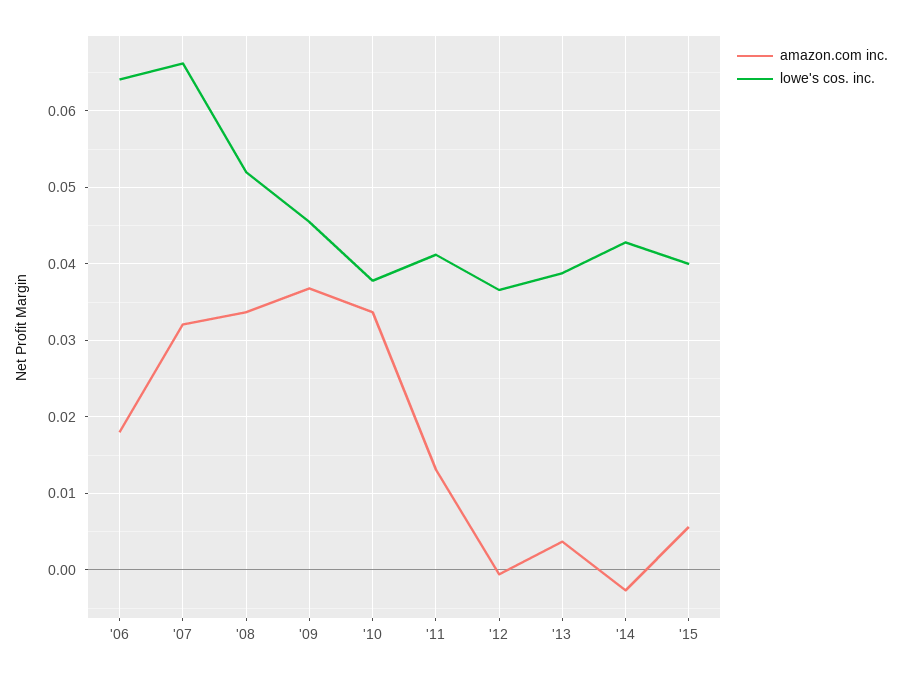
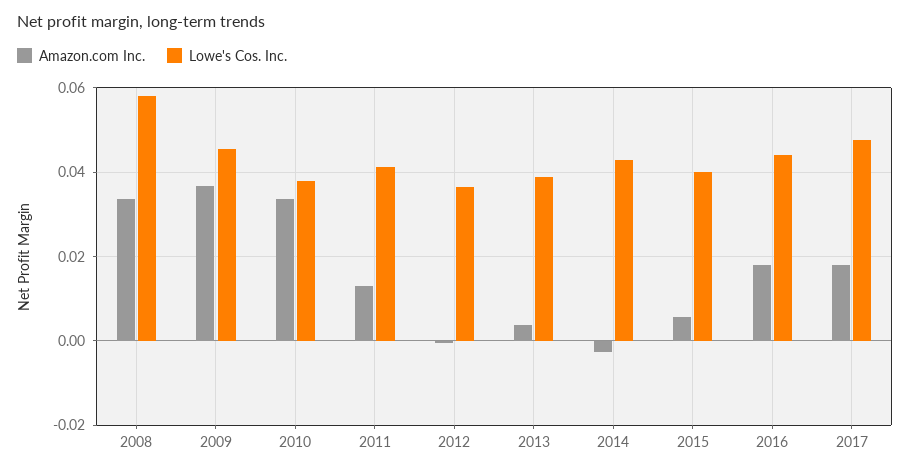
amazon.com inc., '06: 0.018 -> none
lowe's cos. inc., '06: 0.064 -> none
amazon.com inc., '07: 0.032 -> none
lowe's cos. inc., '07: 0.066 -> none
lowe's cos. inc., '08: 0.052 -> 0.058
amazon.com inc., 2016: none -> 0.018
lowe's cos. inc., 2016: none -> 0.044
amazon.com inc., 2017: none -> 0.018
lowe's cos. inc., 2017: none -> 0.048

